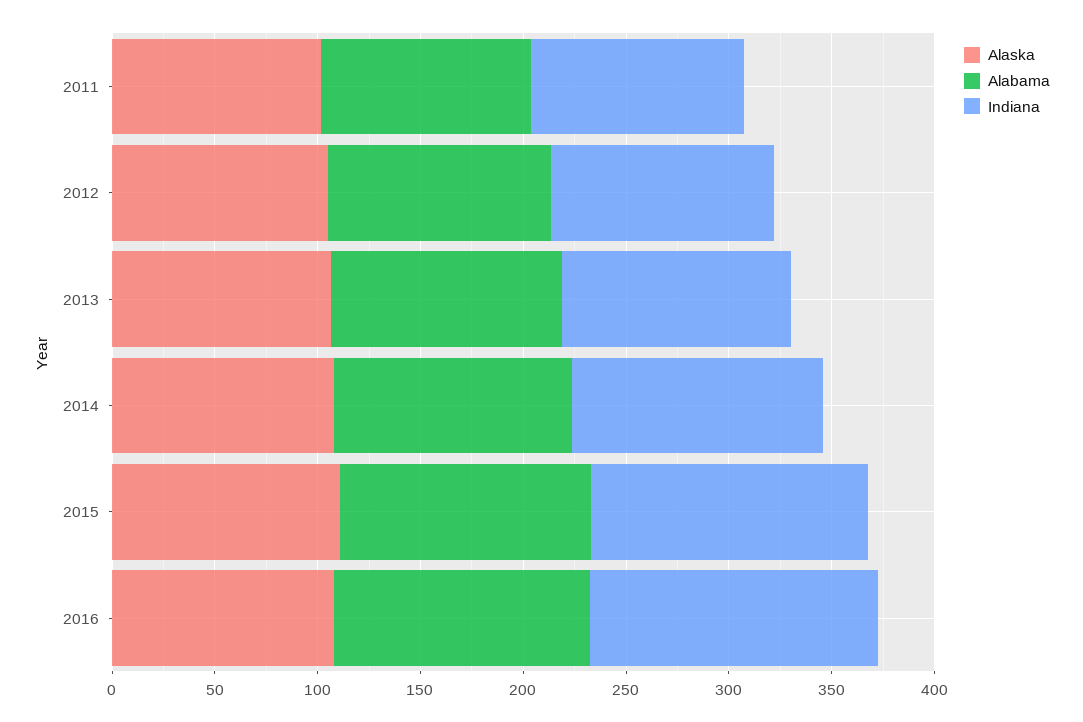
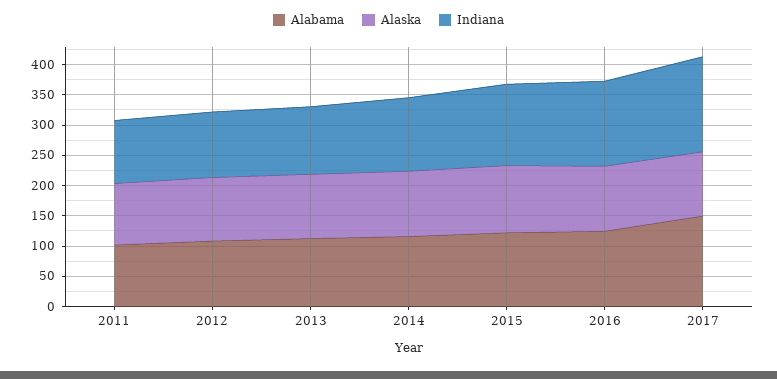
Alabama, 2017: none -> 150
Alaska, 2017: none -> 100
Indiana, 2017: none -> 150

